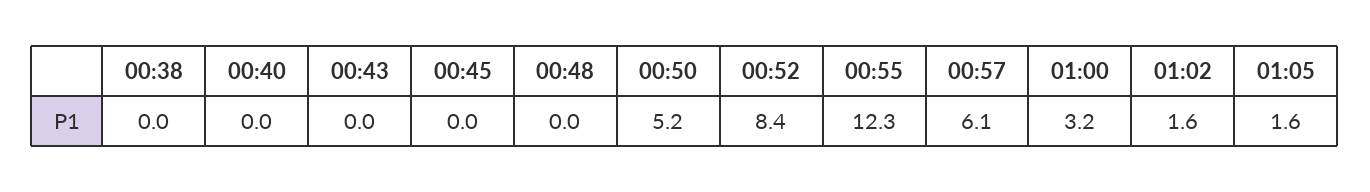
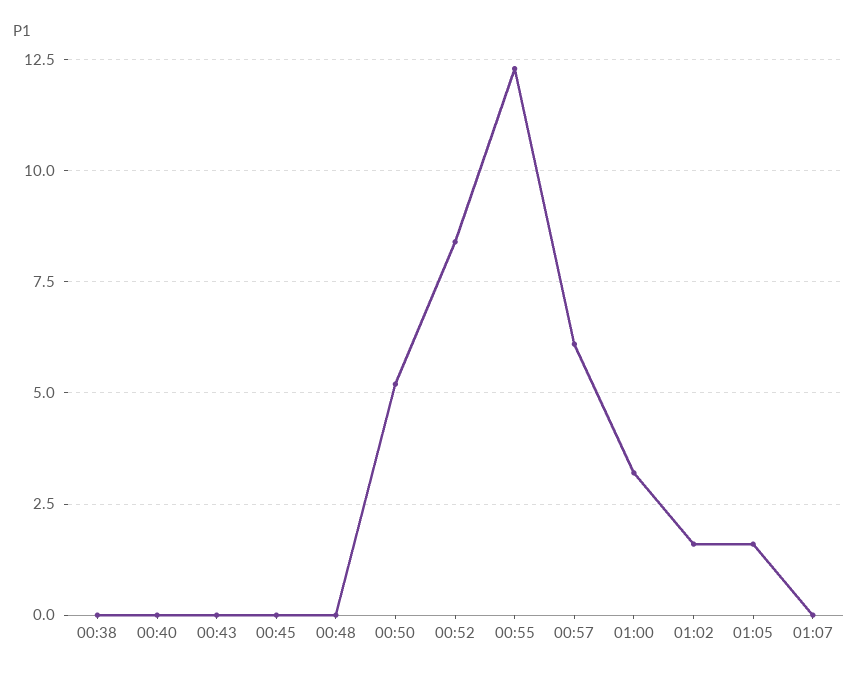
01:07: none -> 0

